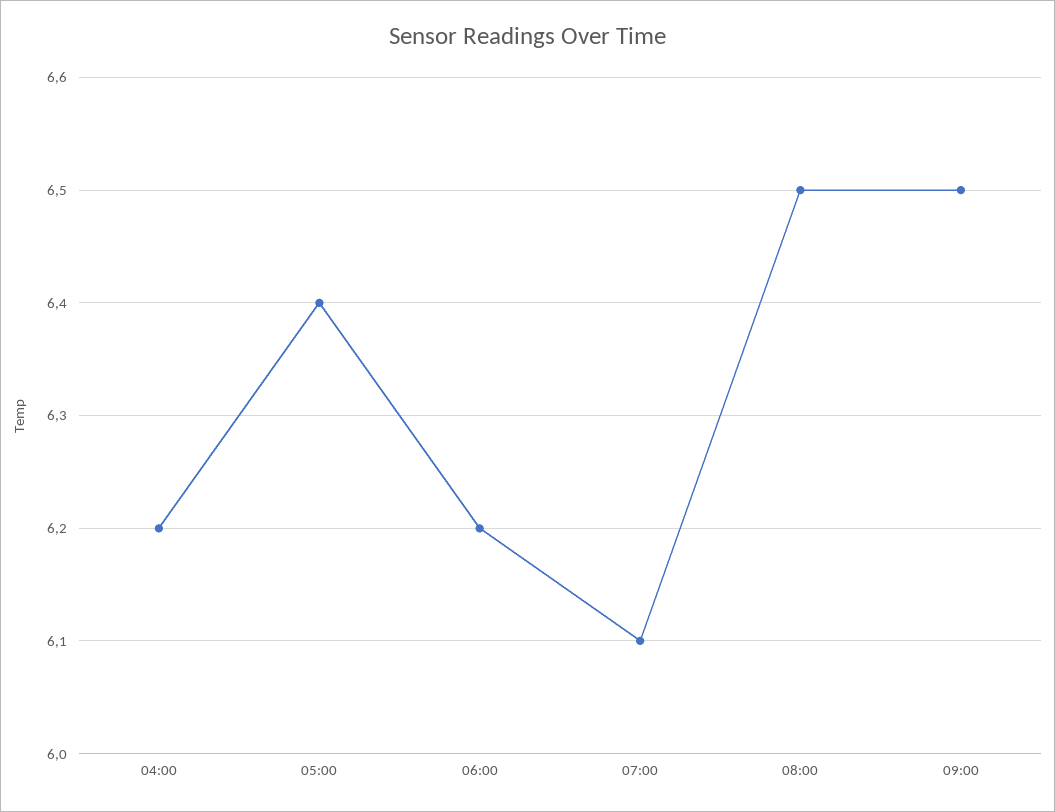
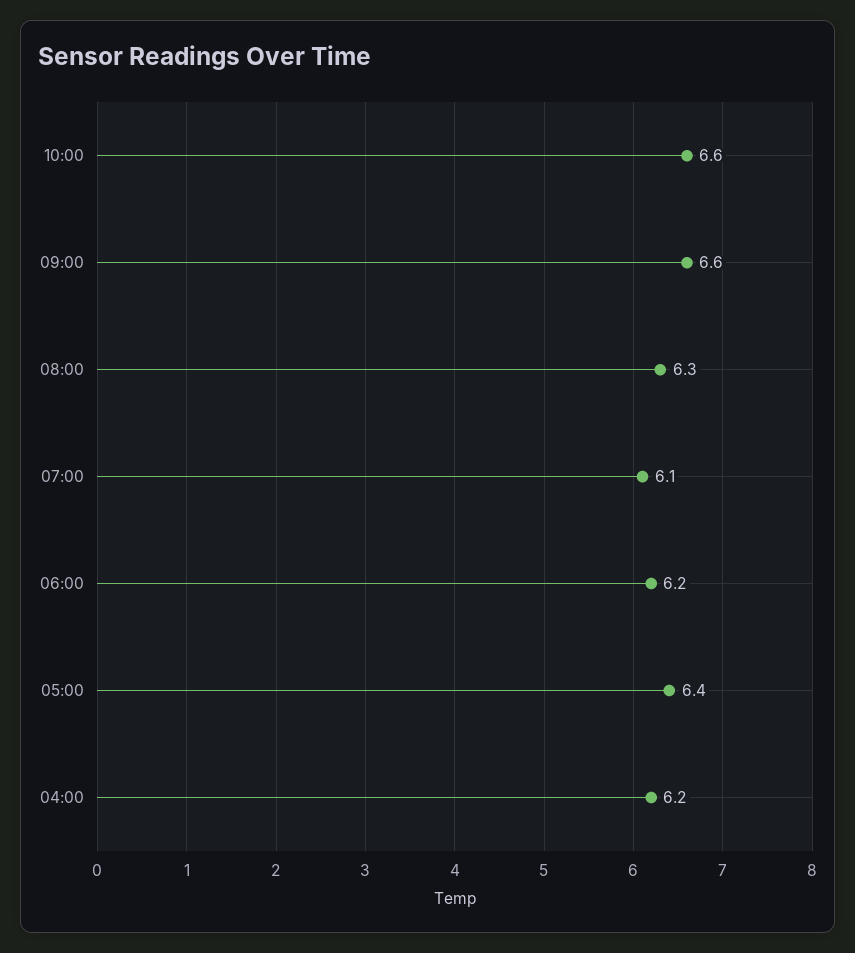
08:00: 6.5 -> 6.3
09:00: 6.5 -> 6.6
10:00: none -> 6.6

